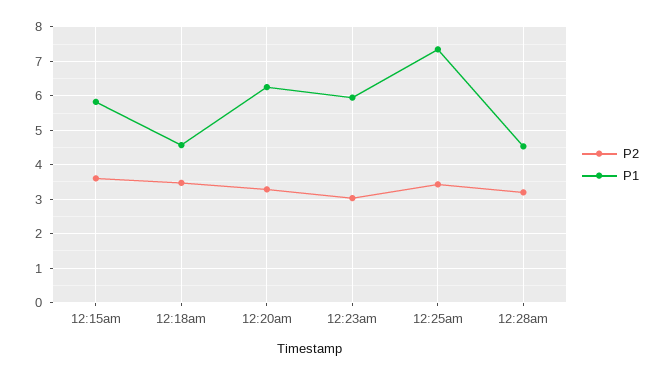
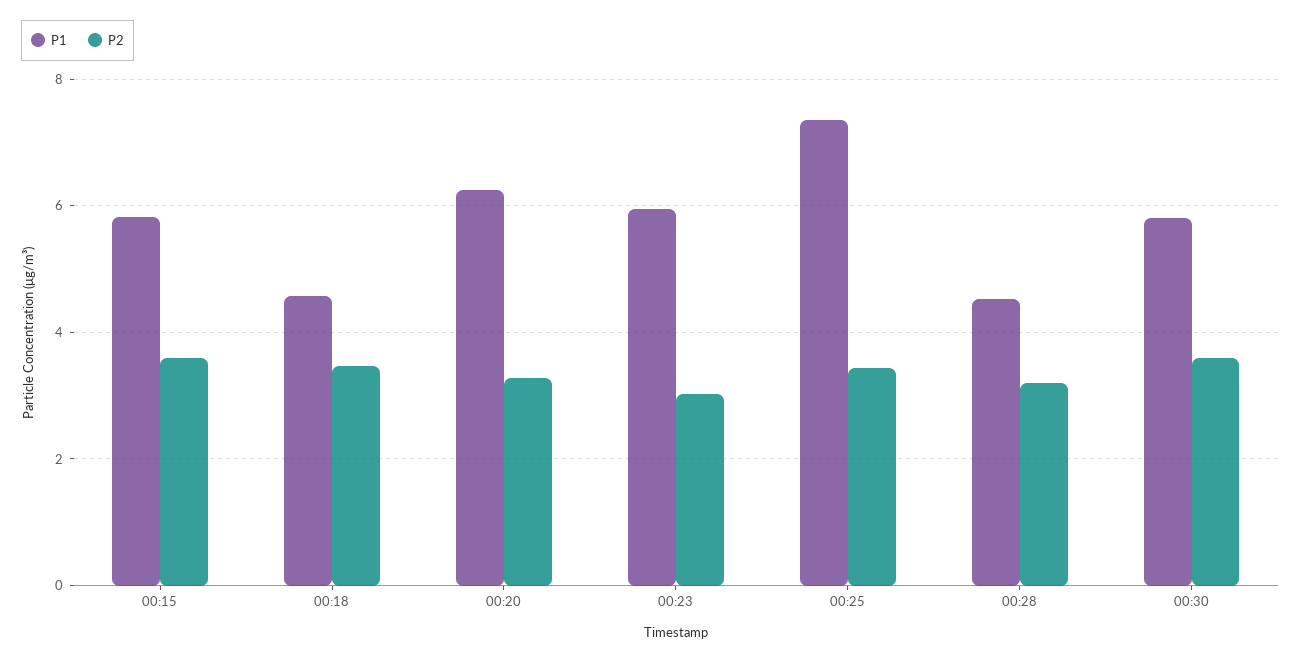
P1, 00:30: none -> 5.8
P2, 00:30: none -> 3.6

